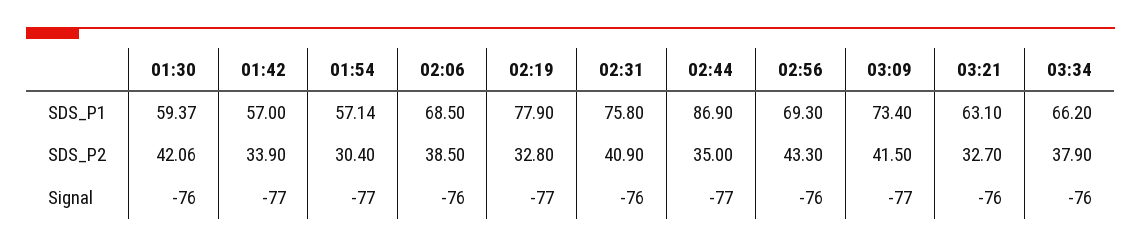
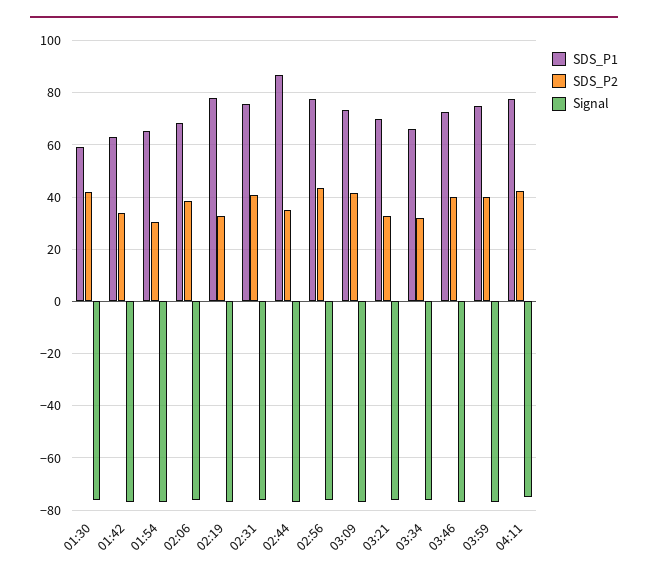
SDS_P1, 01:42: 57 -> 62.5
SDS_P1, 01:54: 57.14 -> 65
SDS_P1, 02:56: 69.3 -> 77.5
SDS_P1, 03:21: 63.1 -> 70
SDS_P2, 03:34: 37.9 -> 32.5
SDS_P1, 03:46: none -> 72.5
SDS_P2, 03:46: none -> 40
Signal, 03:46: none -> -77.5
SDS_P1, 03:59: none -> 75
SDS_P2, 03:59: none -> 40
Signal, 03:59: none -> -77.5
SDS_P1, 04:11: none -> 77.5
SDS_P2, 04:11: none -> 42.5
Signal, 04:11: none -> -75

